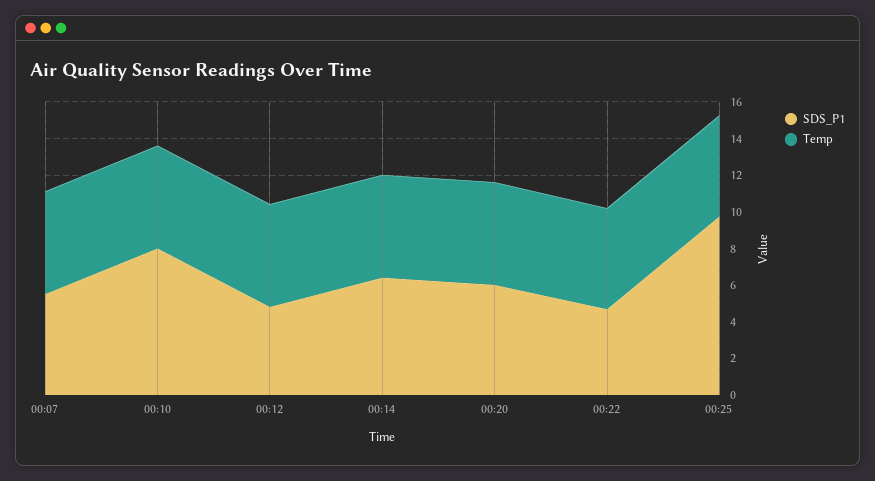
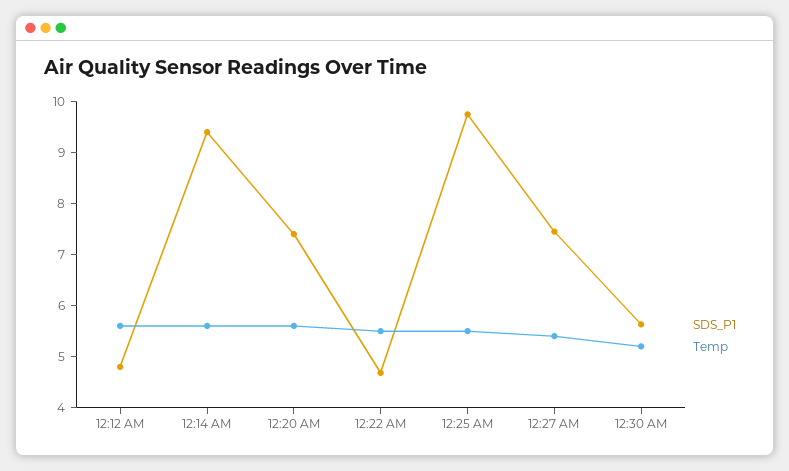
SDS_P1, 00:07: 5.5 -> none
Temp, 00:07: 5.5 -> none
SDS_P1, 00:10: 8 -> none
Temp, 00:10: 5.5 -> none
SDS_P1, 00:14: 6.5 -> 9.4
SDS_P1, 00:20: 6 -> 7.4
SDS_P1, 12:27 AM: none -> 7.4
Temp, 12:27 AM: none -> 5.4
SDS_P1, 12:30 AM: none -> 5.6
Temp, 12:30 AM: none -> 5.2

